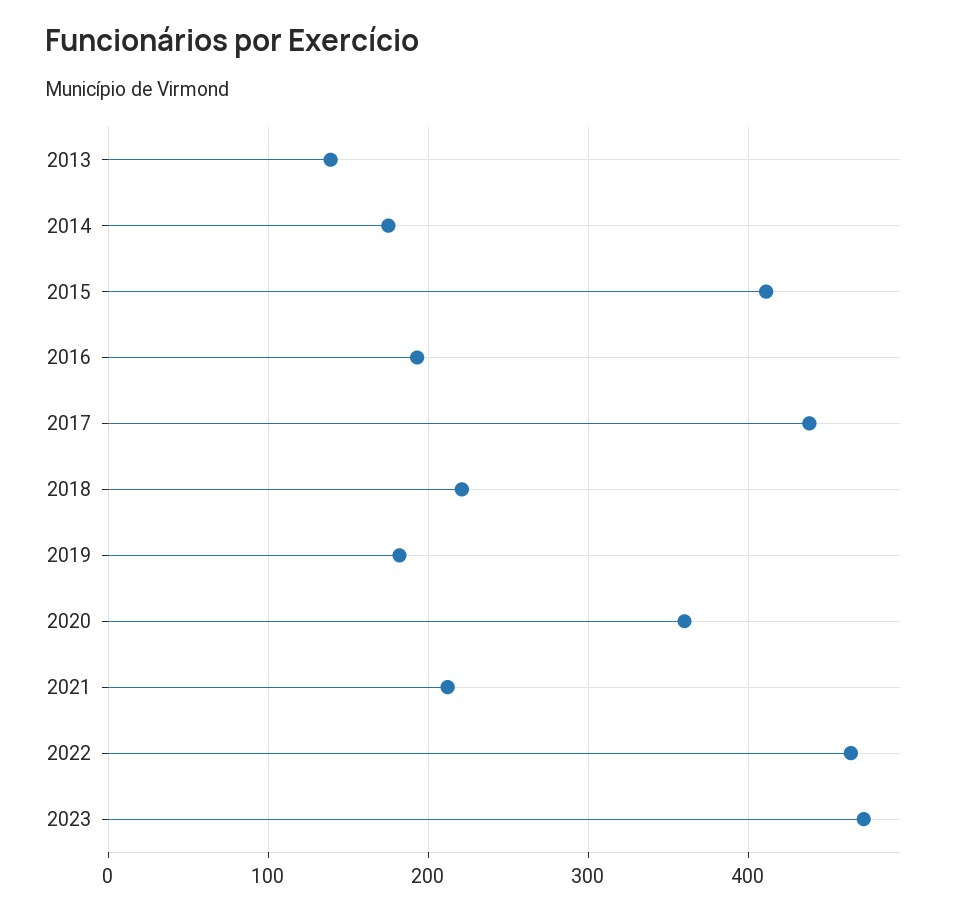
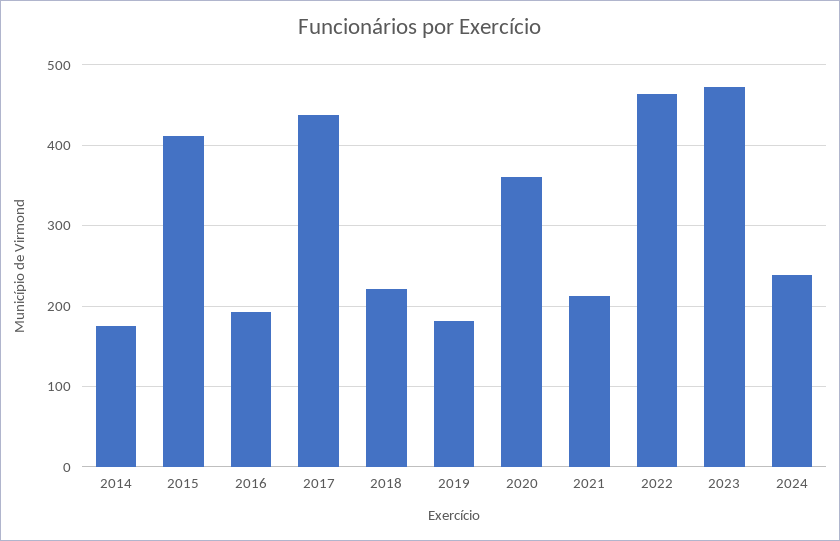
2013: 140 -> none
2024: none -> 240

